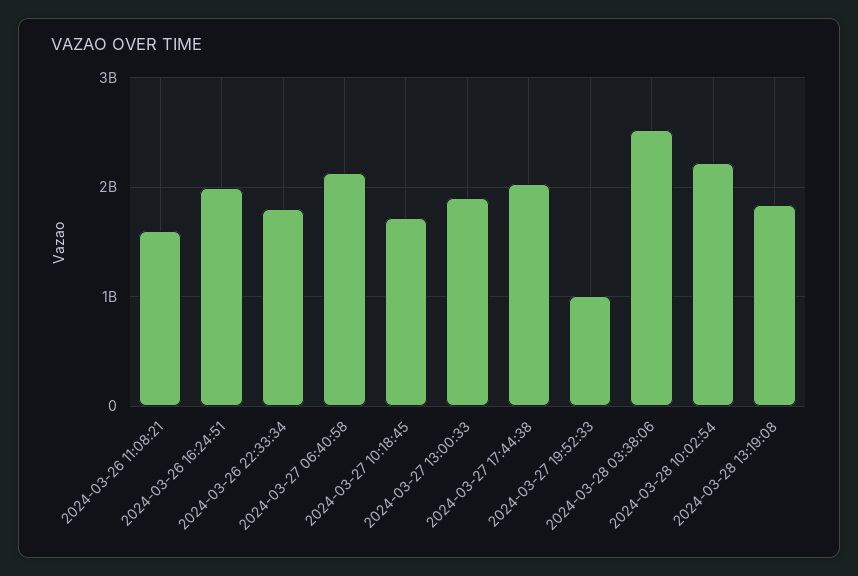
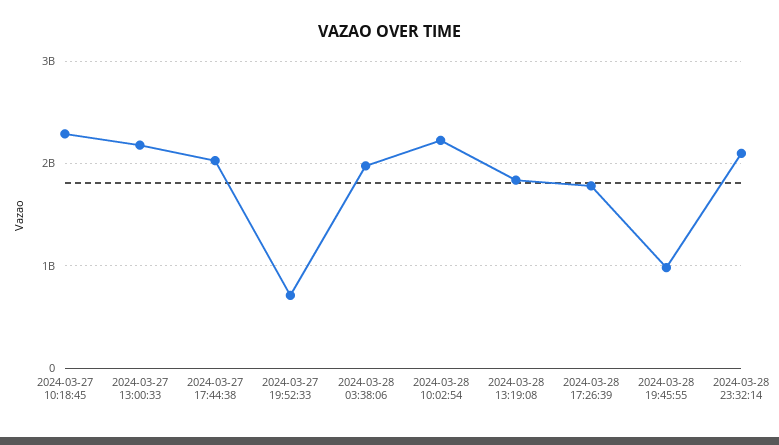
2024-03-26 11:08:21: 1600000000 -> none
2024-03-26 16:24:51: 2000000000 -> none
2024-03-26 22:33:34: 1800000000 -> none
2024-03-27 06:40:58: 2100000000 -> none
2024-03-27 10:18:45: 1700000000 -> 2300000000
2024-03-27 13:00:33: 1900000000 -> 2200000000
2024-03-27 19:52:33: 1000000000 -> 700000000
2024-03-28 03:38:06: 2500000000 -> 2000000000
2024-03-28 17:26:39: none -> 1800000000
2024-03-28 19:45:55: none -> 1000000000
2024-03-28 23:32:14: none -> 2100000000

